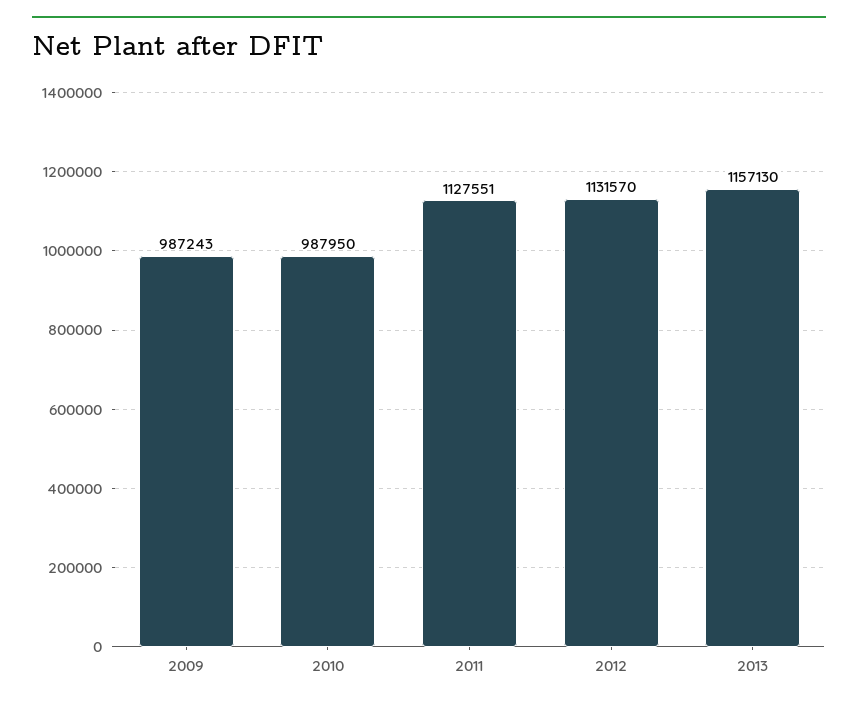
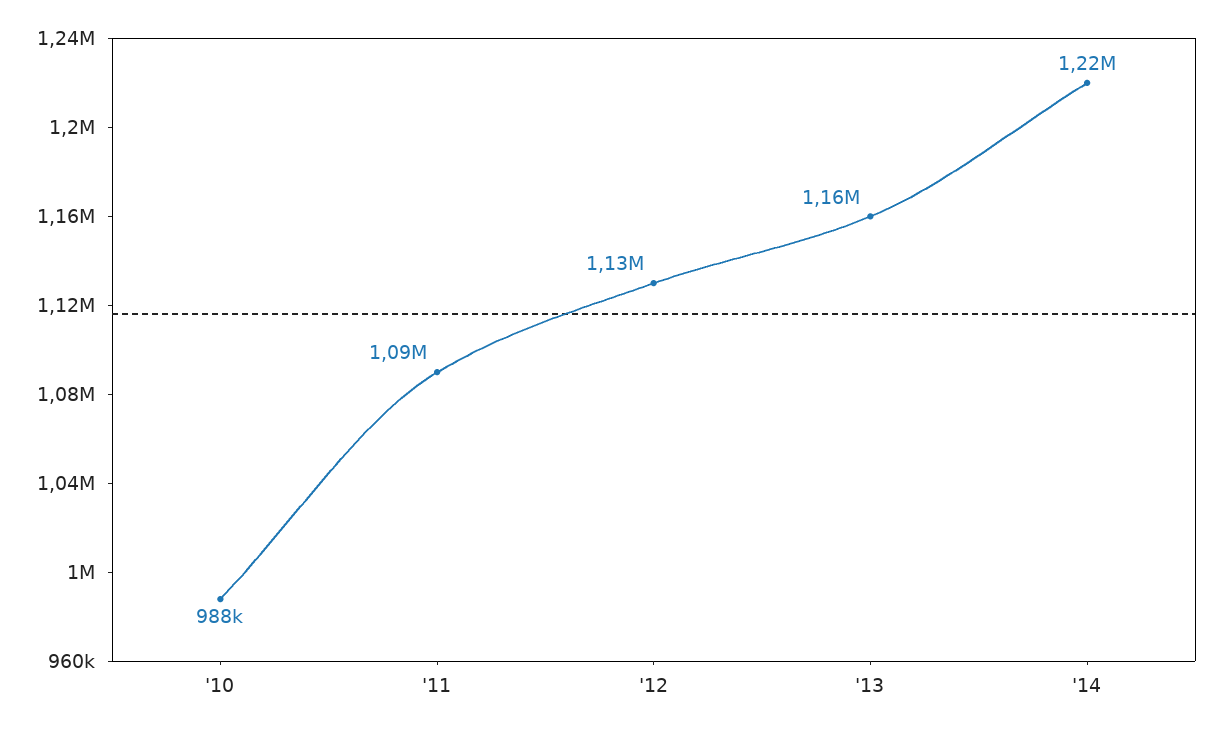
2009: 987243 -> none
2011: 1127551 -> 1090000
'14: none -> 1220000

